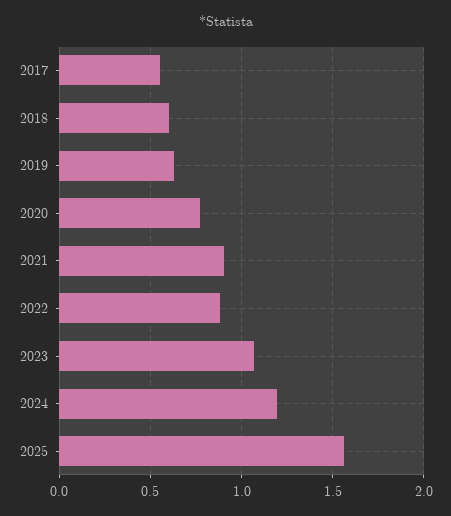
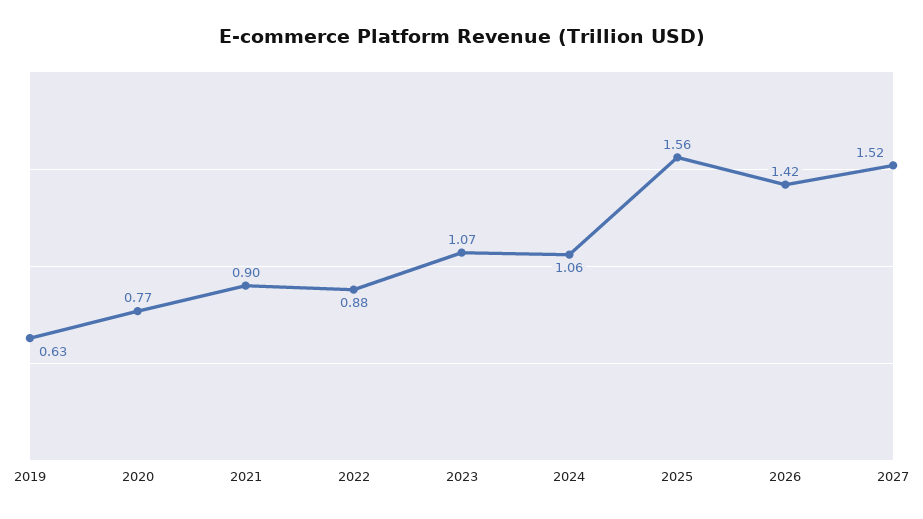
2017: 0.55 -> none
2018: 0.6 -> none
2024: 1.2 -> 1.06
2026: none -> 1.42
2027: none -> 1.52

